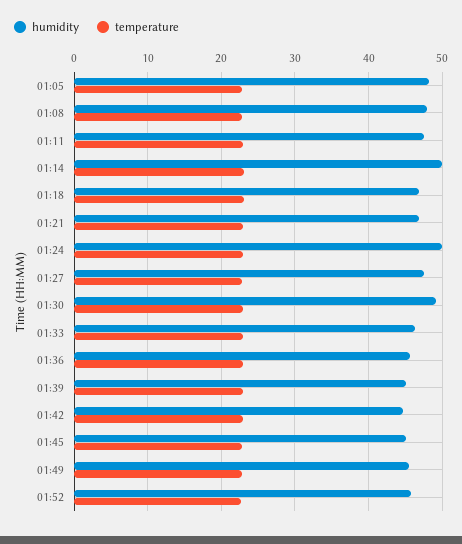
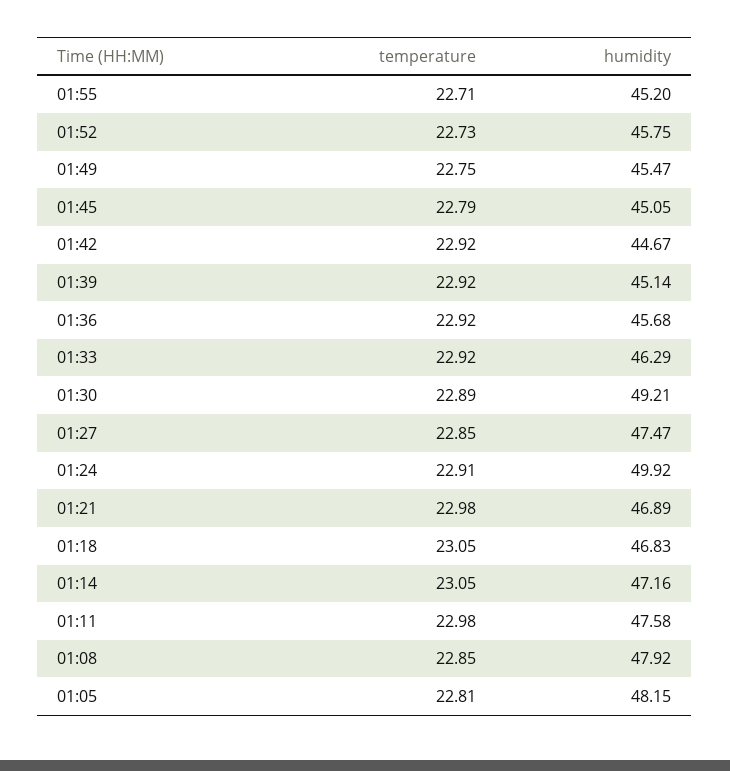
humidity, 01:14: 50 -> 47.16
temperature, 01:55: none -> 22.71
humidity, 01:55: none -> 45.2

